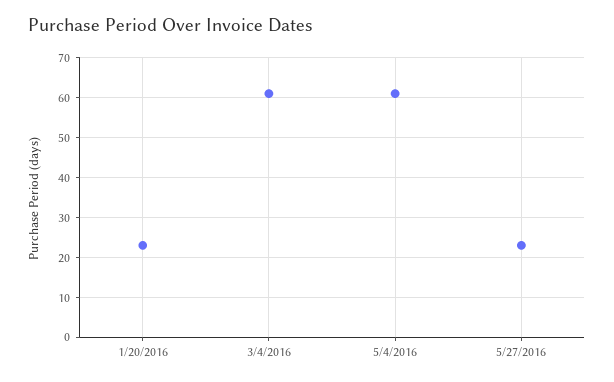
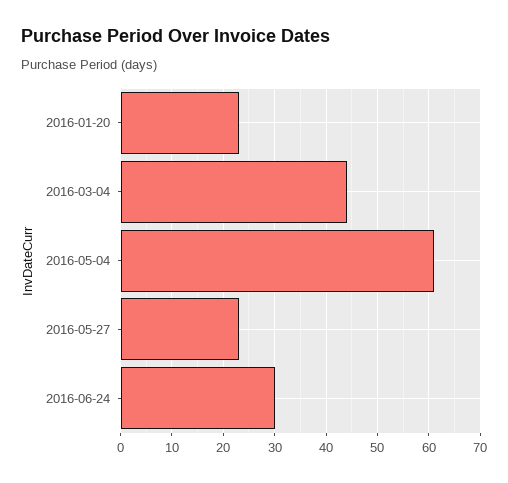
3/4/2016: 60 -> 45
2016-06-24: none -> 30

